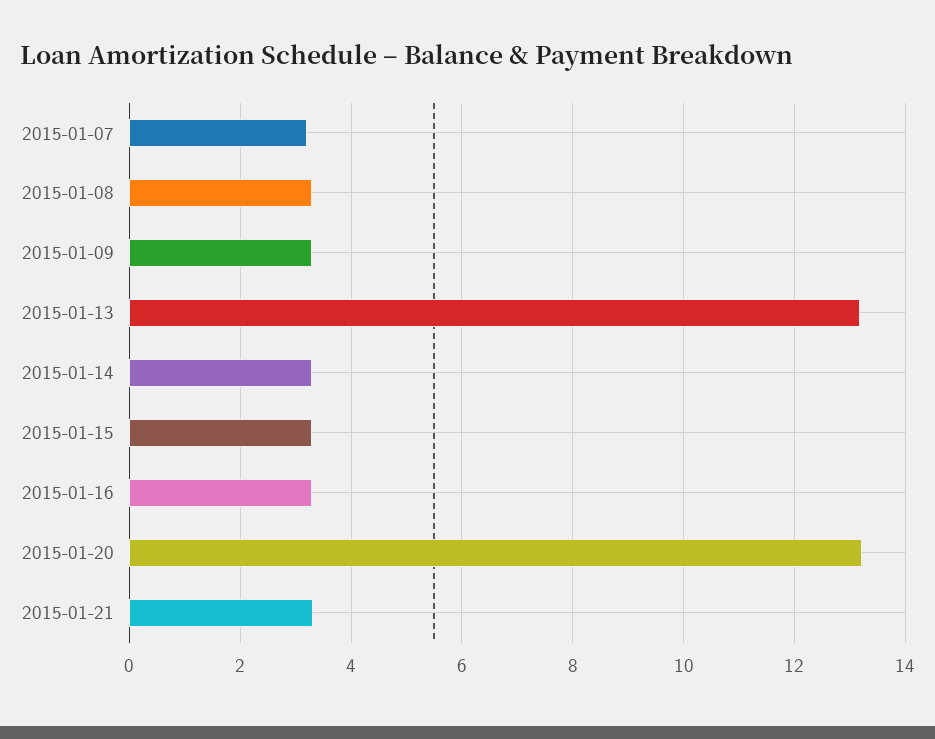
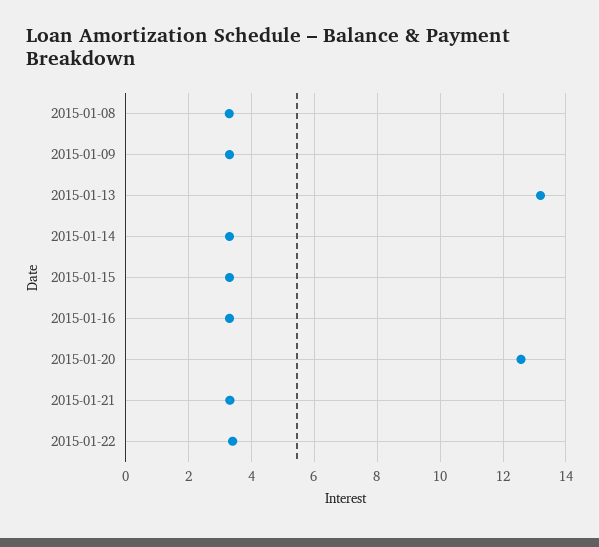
2015-01-07: 3.2 -> none
2015-01-20: 13.2 -> 12.6
2015-01-22: none -> 3.4

